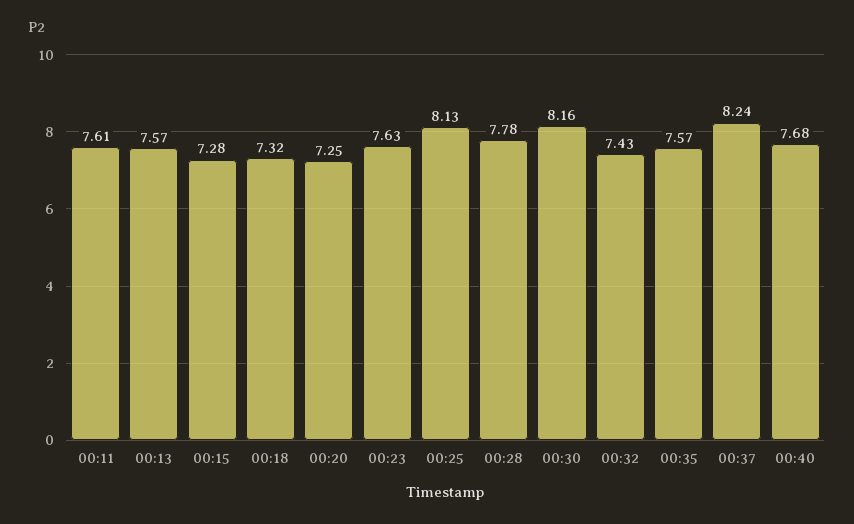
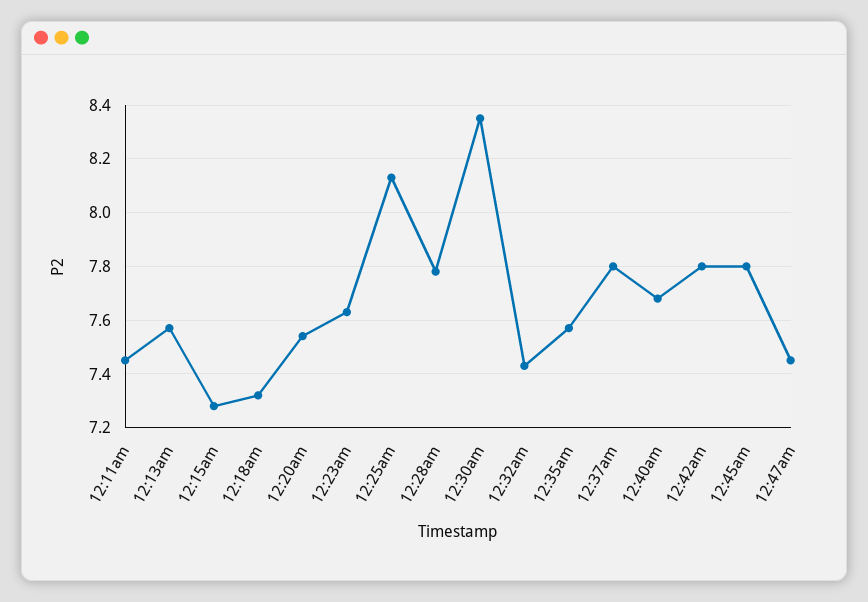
00:11: 7.61 -> 7.45
00:20: 7.25 -> 7.55
00:30: 8.16 -> 8.35
00:37: 8.24 -> 7.8
12:42am: none -> 7.8
12:45am: none -> 7.8
12:47am: none -> 7.45

